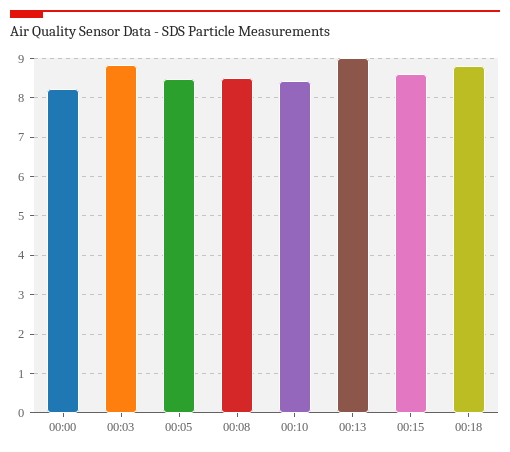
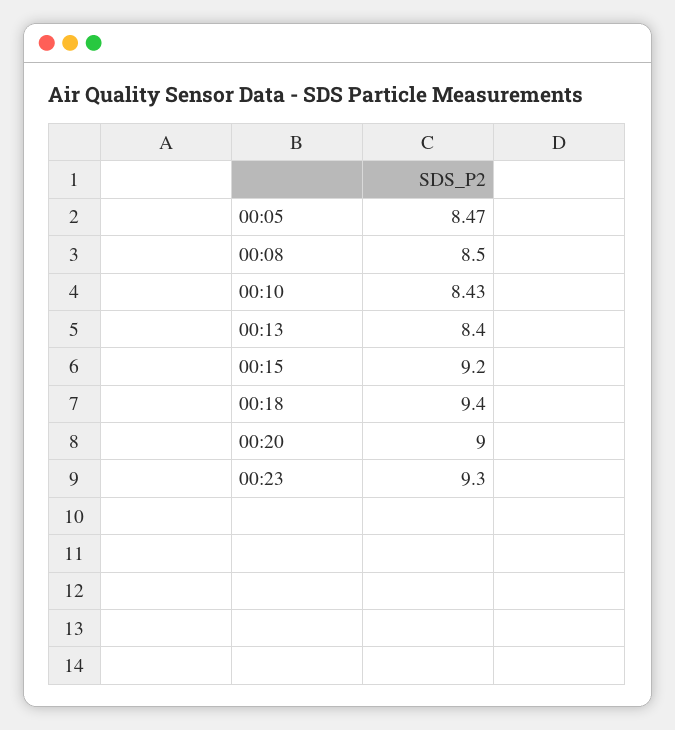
00:00: 8.2 -> none
00:03: 8.8 -> none
00:13: 9 -> 8.4
00:15: 8.6 -> 9.2
00:18: 8.8 -> 9.4
00:20: none -> 9
00:23: none -> 9.3

